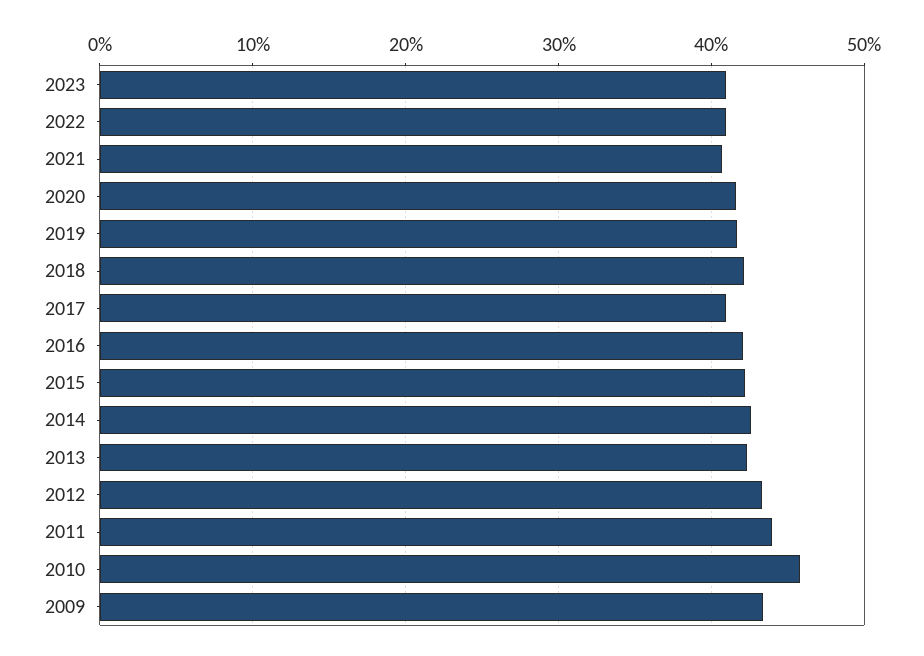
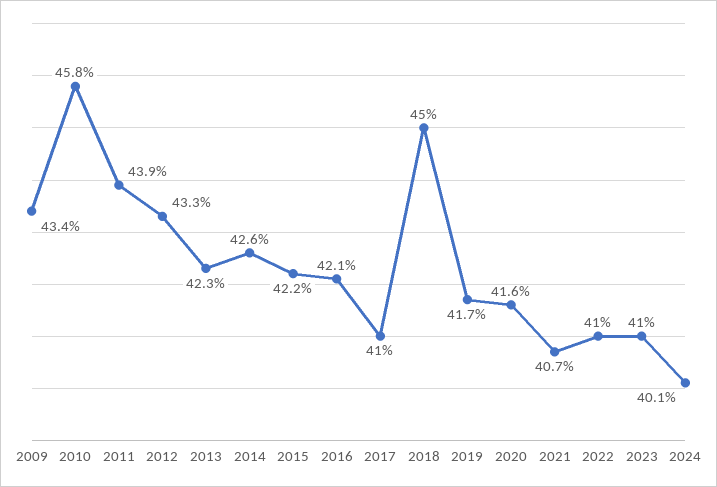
2018: 42 -> 45
2024: none -> 40.1

